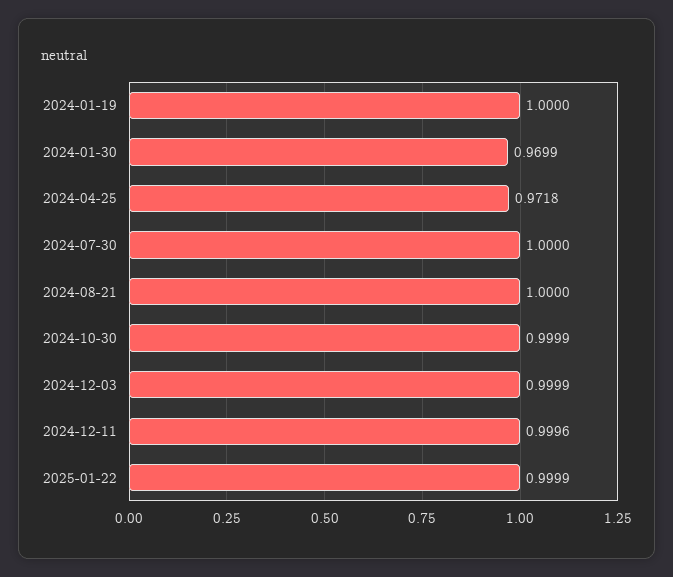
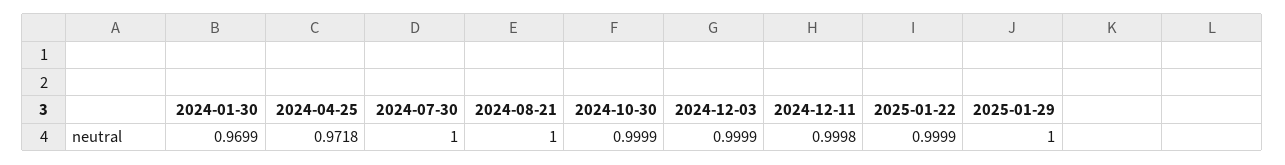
2024-01-19: 1 -> none
2024-12-11: 0.9996 -> 0.9998
2025-01-29: none -> 1

